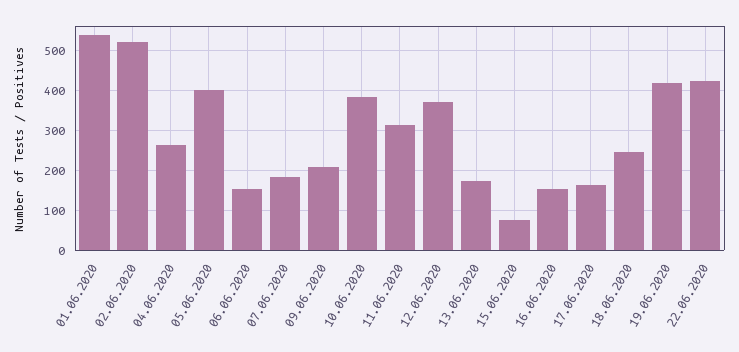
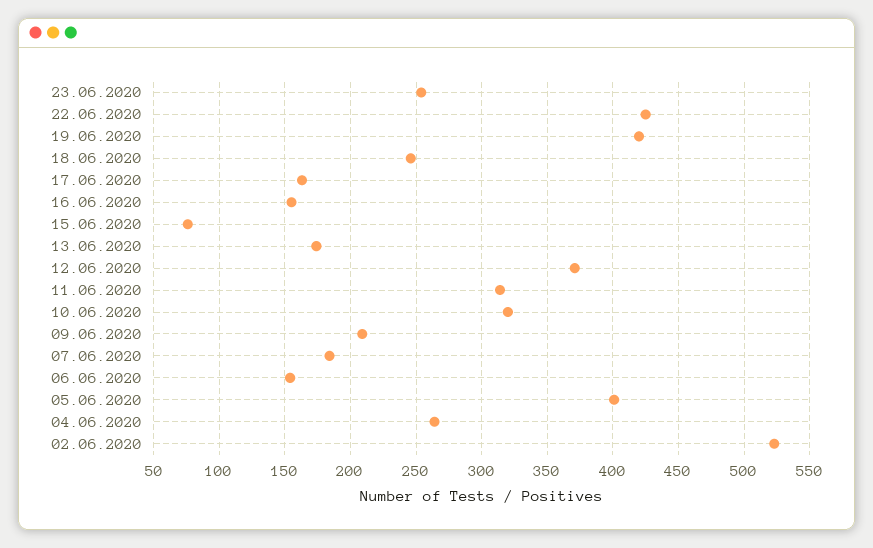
01.06.2020: 540 -> none
10.06.2020: 380 -> 320
23.06.2020: none -> 255

